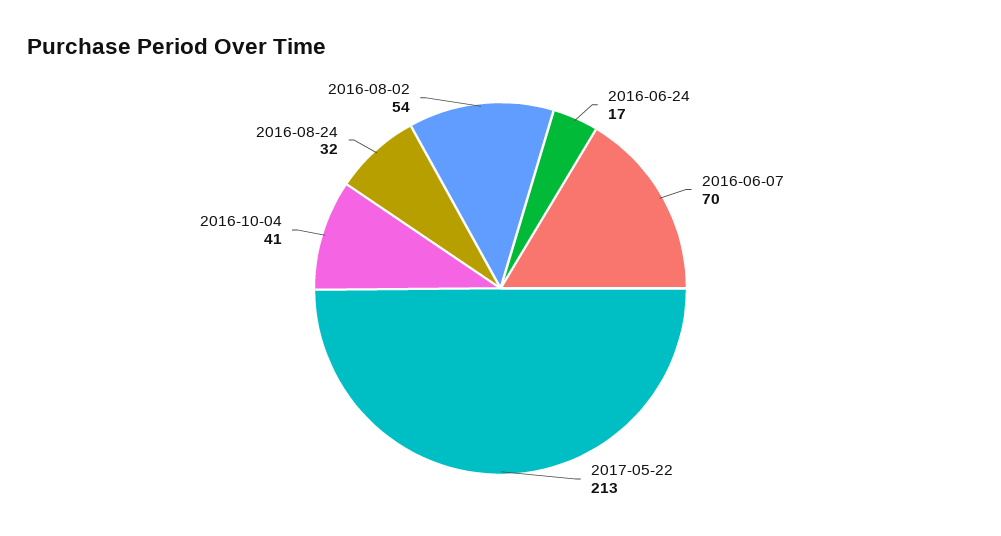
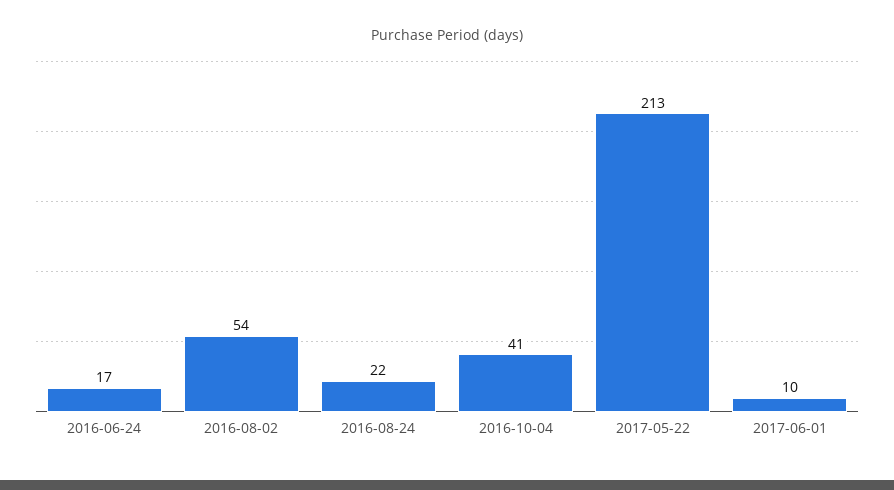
2016-06-07: 70 -> none
2016-08-24: 32 -> 22
2017-06-01: none -> 10

